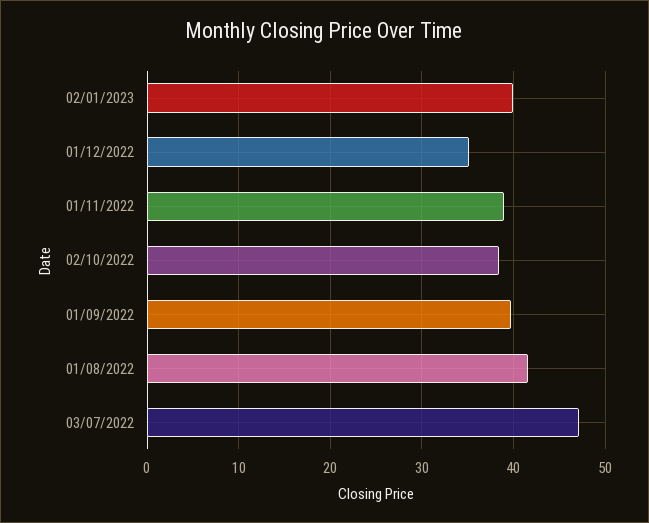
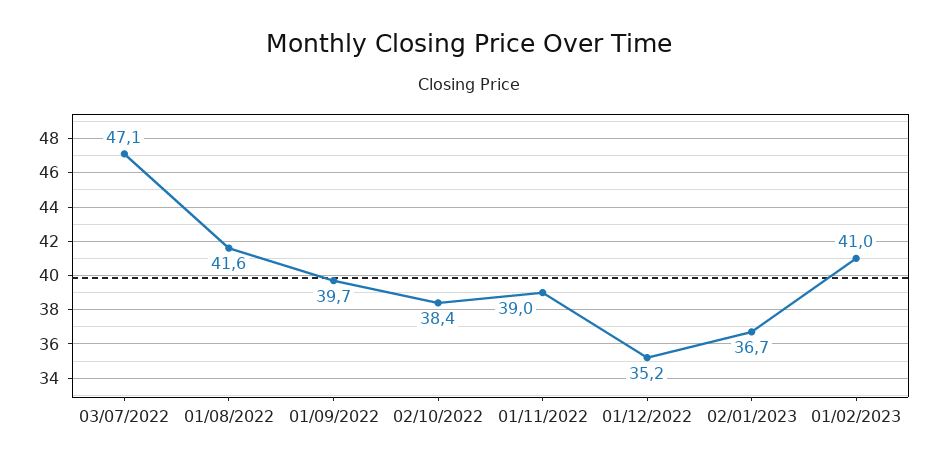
02/01/2023: 40 -> 36.7
01/02/2023: none -> 41

